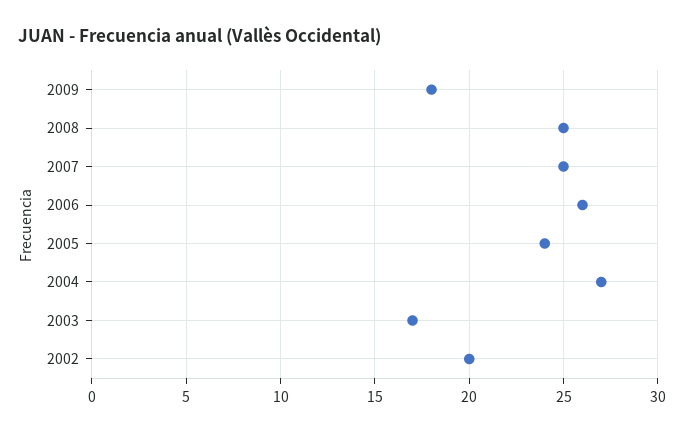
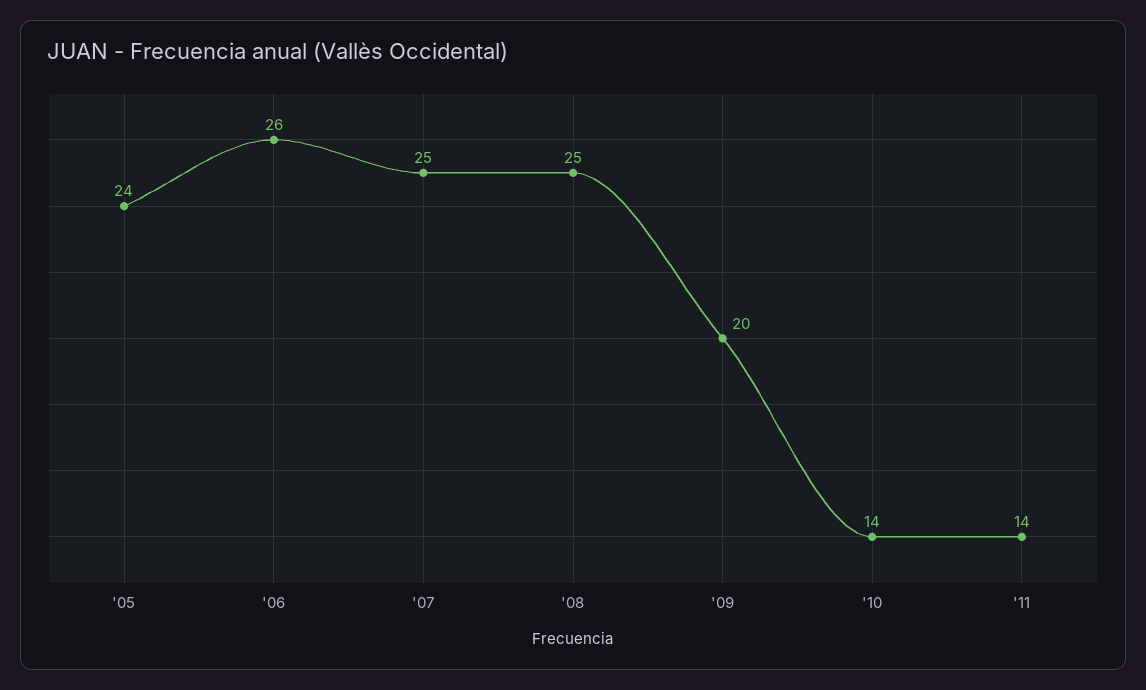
2009: 18 -> 20
2004: 27 -> none
2003: 17 -> none
2002: 20 -> none
'10: none -> 14
'11: none -> 14

